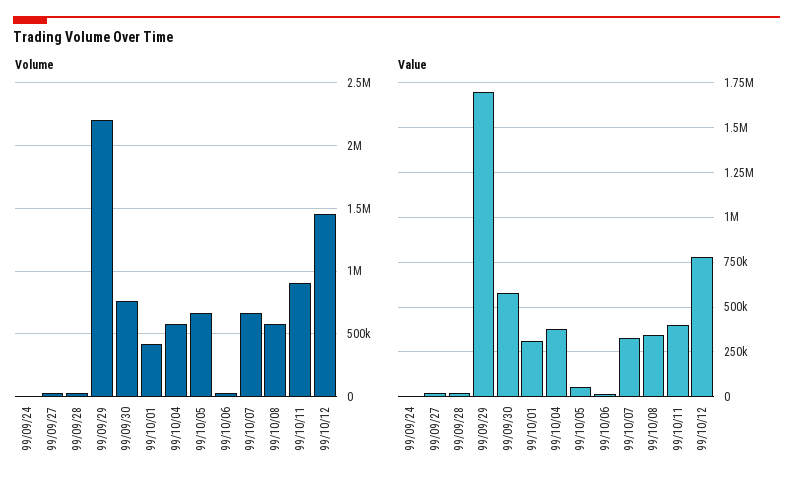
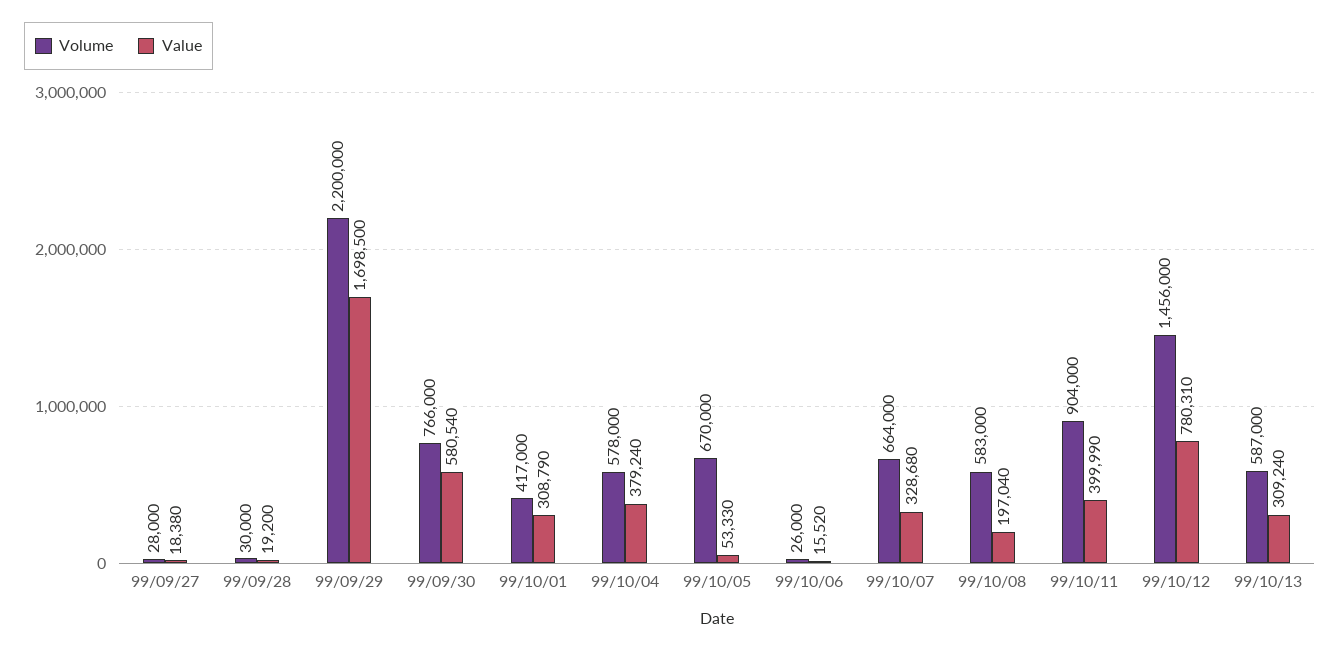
Volume, 99/09/24: 0 -> none
Value, 99/09/24: 0 -> none
Value, 99/10/08: 350000 -> 197040
Volume, 99/10/13: none -> 587000
Value, 99/10/13: none -> 309240

